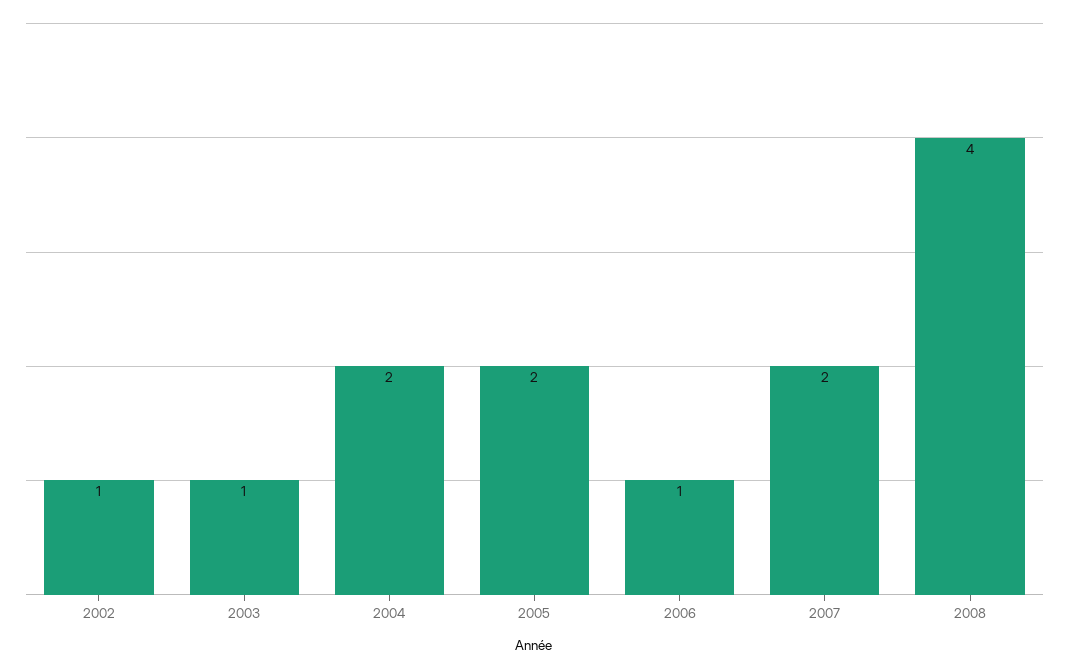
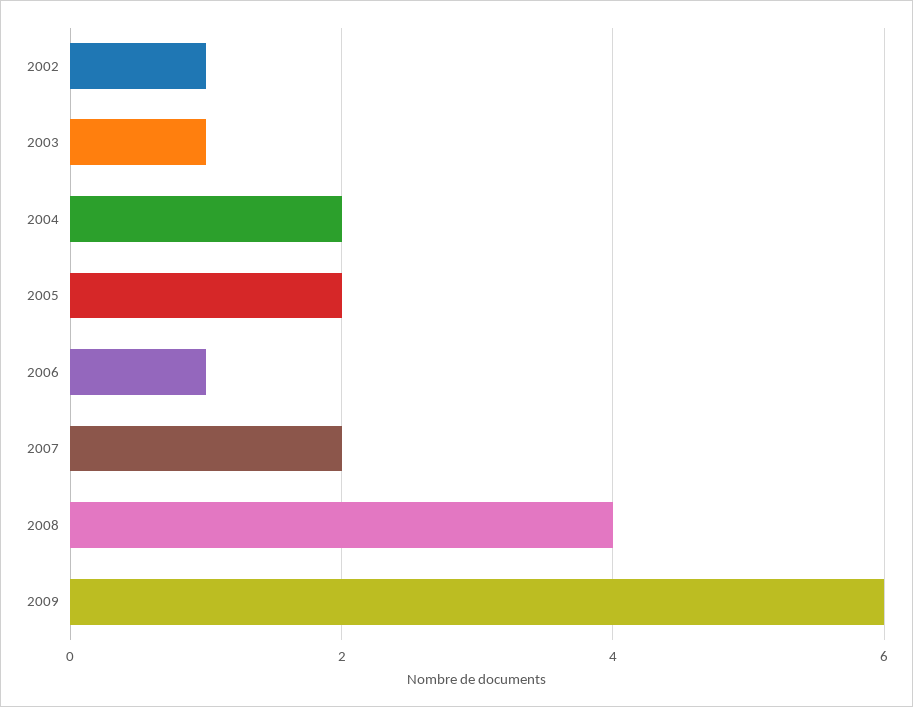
2009: none -> 6

